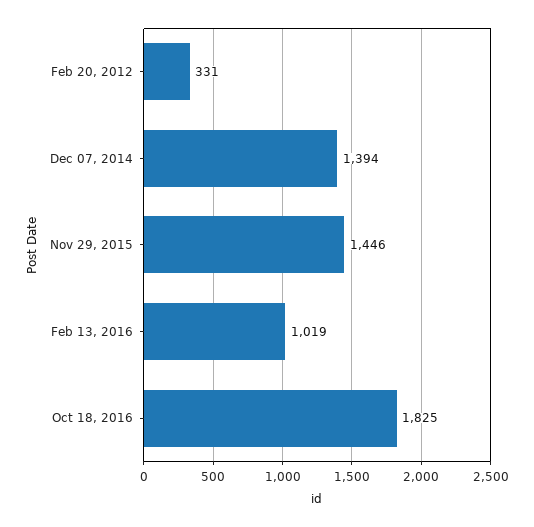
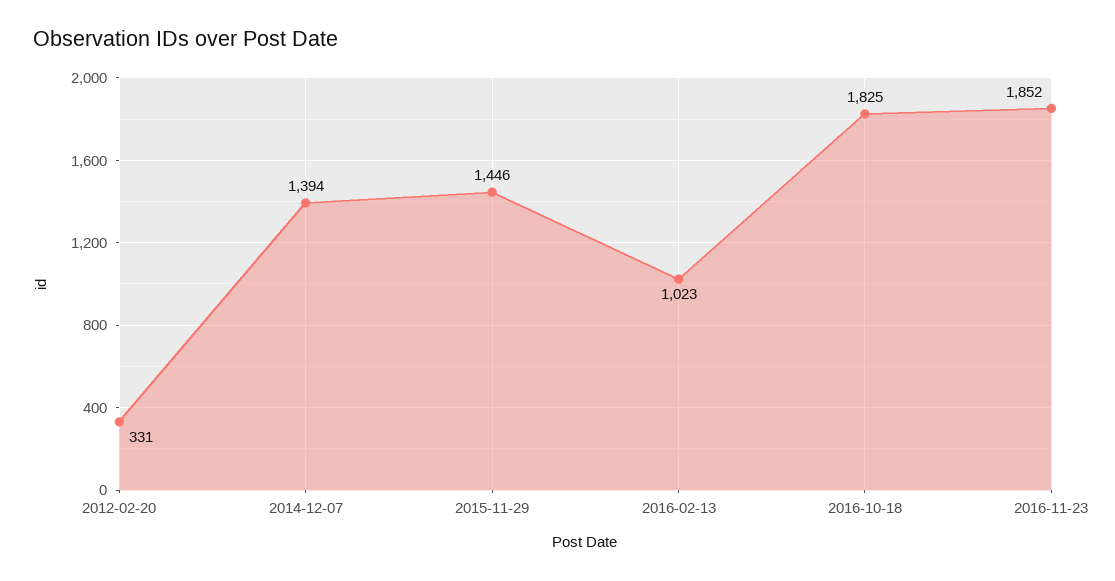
Feb 13, 2016: 1019 -> 1023
2016-11-23: none -> 1852

